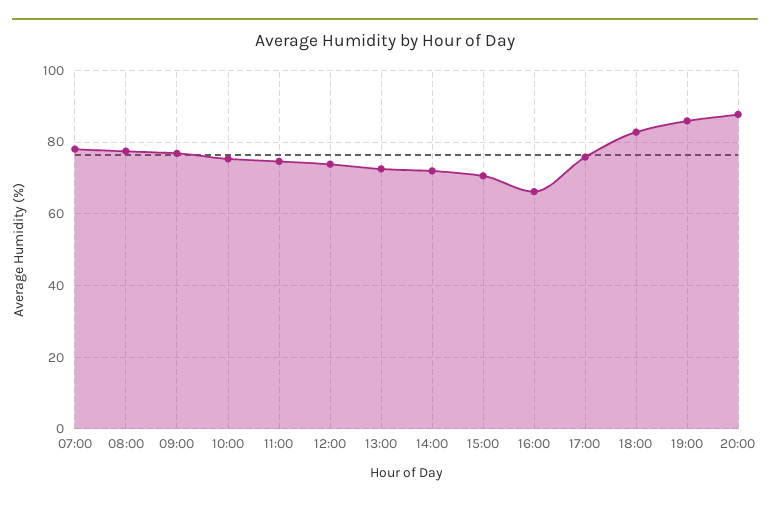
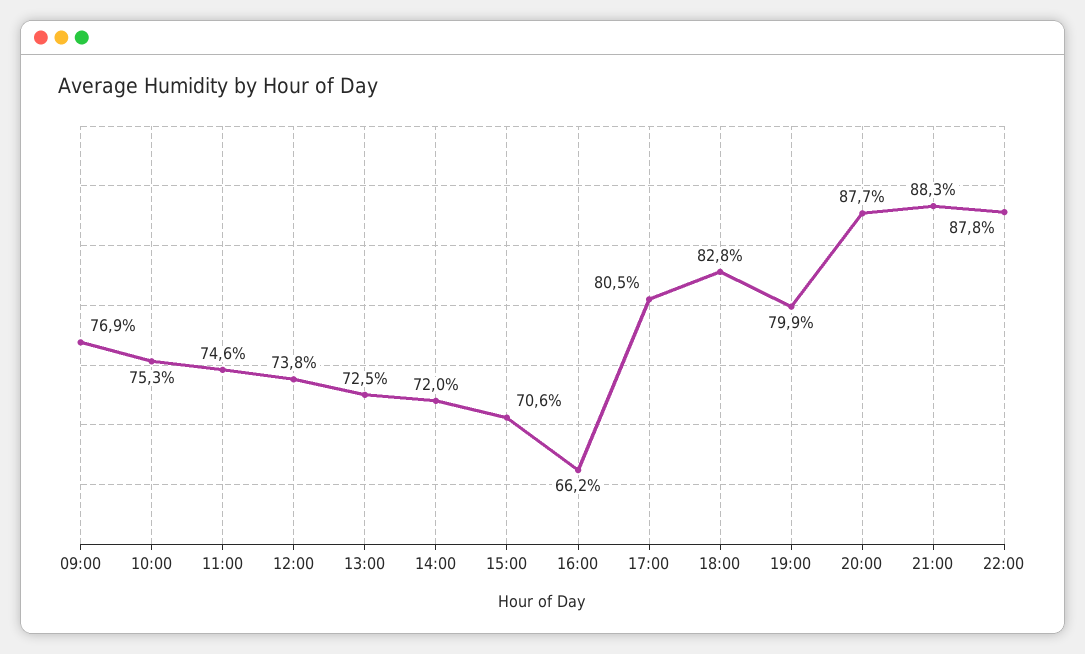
07:00: 78 -> none
08:00: 78 -> none
17:00: 76 -> 80.5
19:00: 86 -> 79.9
21:00: none -> 88.3
22:00: none -> 87.8

